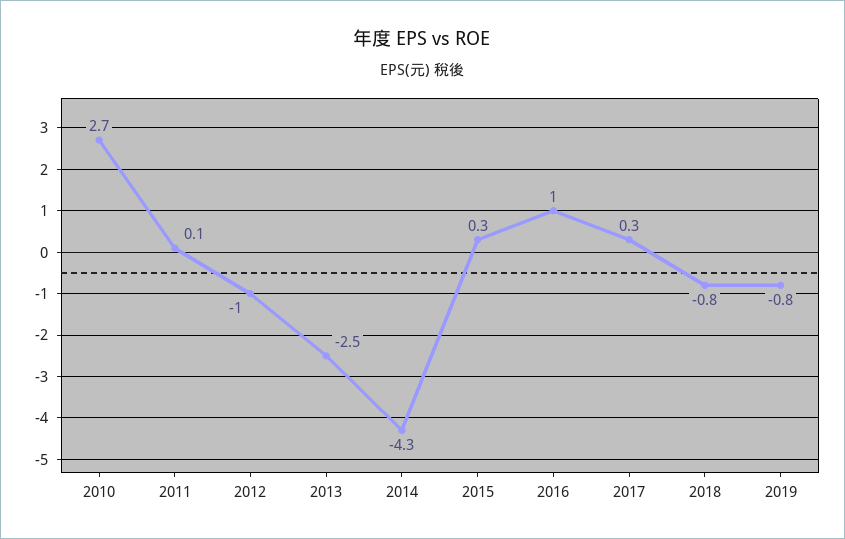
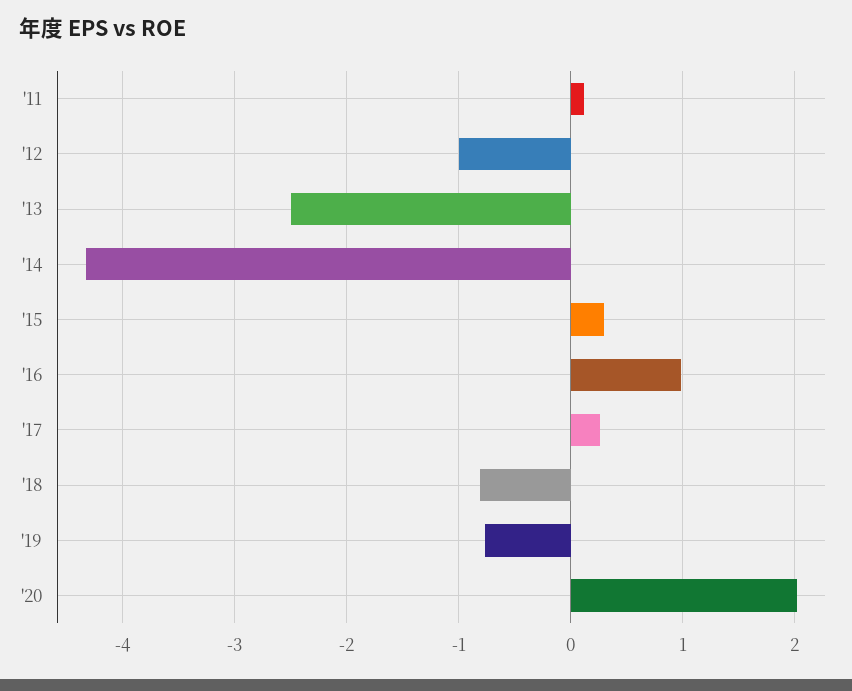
2010: 2.7 -> none
'20: none -> 2

